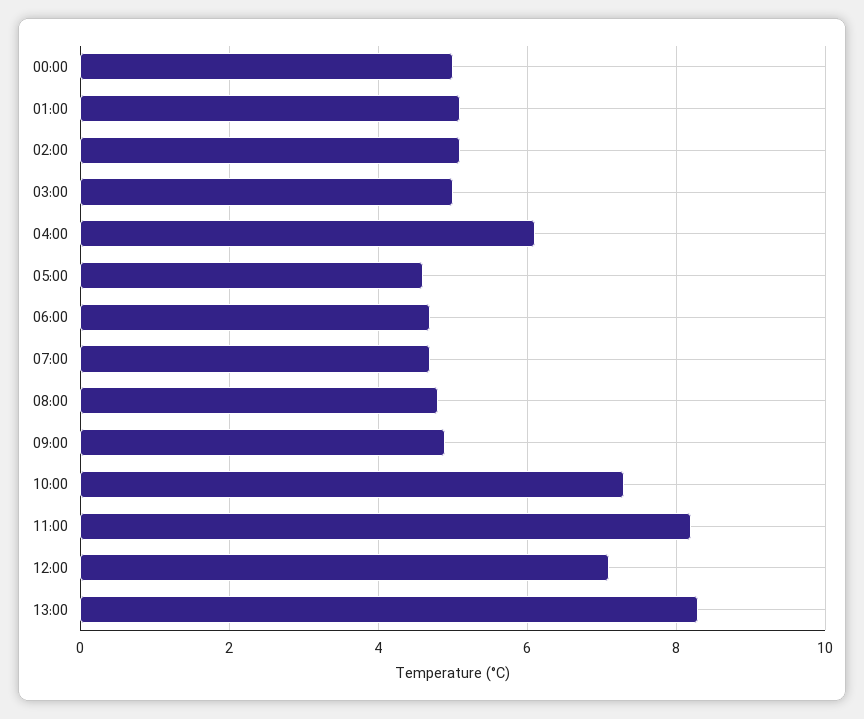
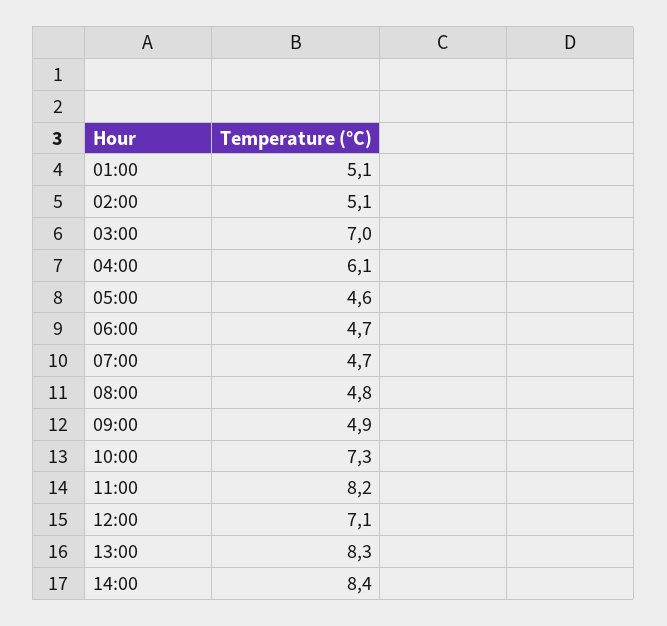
00:00: 5 -> none
03:00: 5 -> 7
14:00: none -> 8.4

